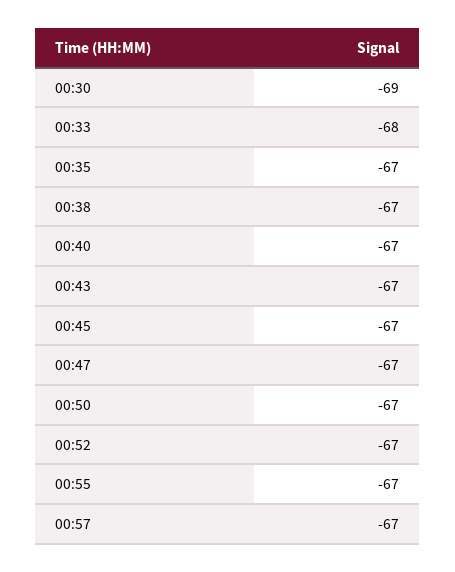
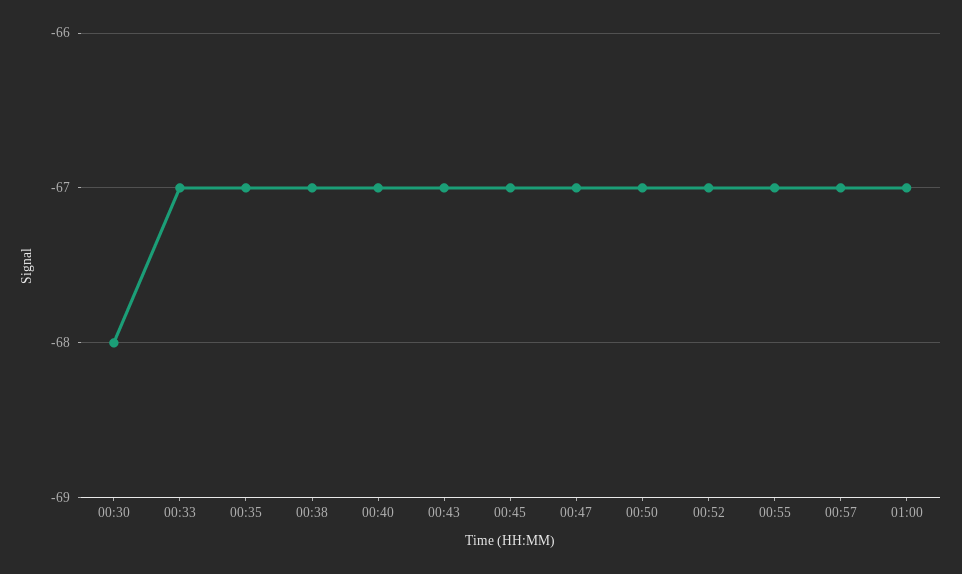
00:30: -69 -> -68
00:33: -68 -> -67
01:00: none -> -67

